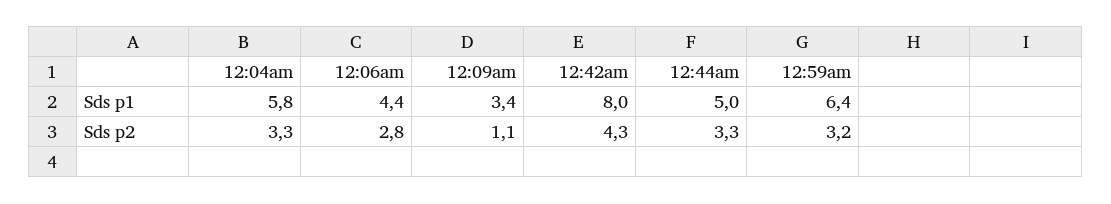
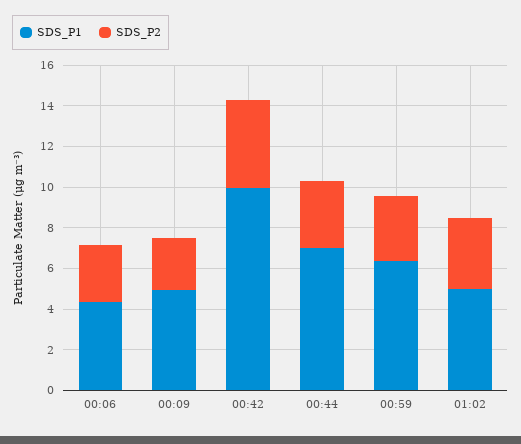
Sds p1, 12:04am: 5.8 -> none
Sds p1, 12:09am: 3.4 -> 5
Sds p1, 12:42am: 8 -> 10
Sds p1, 12:44am: 5 -> 7
Sds p2, 12:04am: 3.3 -> none
Sds p2, 12:09am: 1.1 -> 2.5
Sds p1, 01:02: none -> 5
Sds p2, 01:02: none -> 3.5

